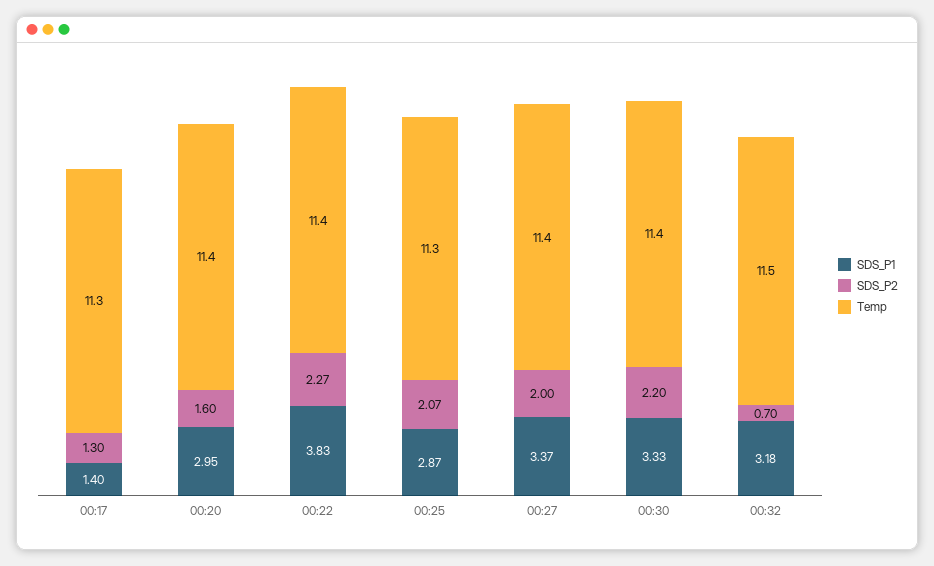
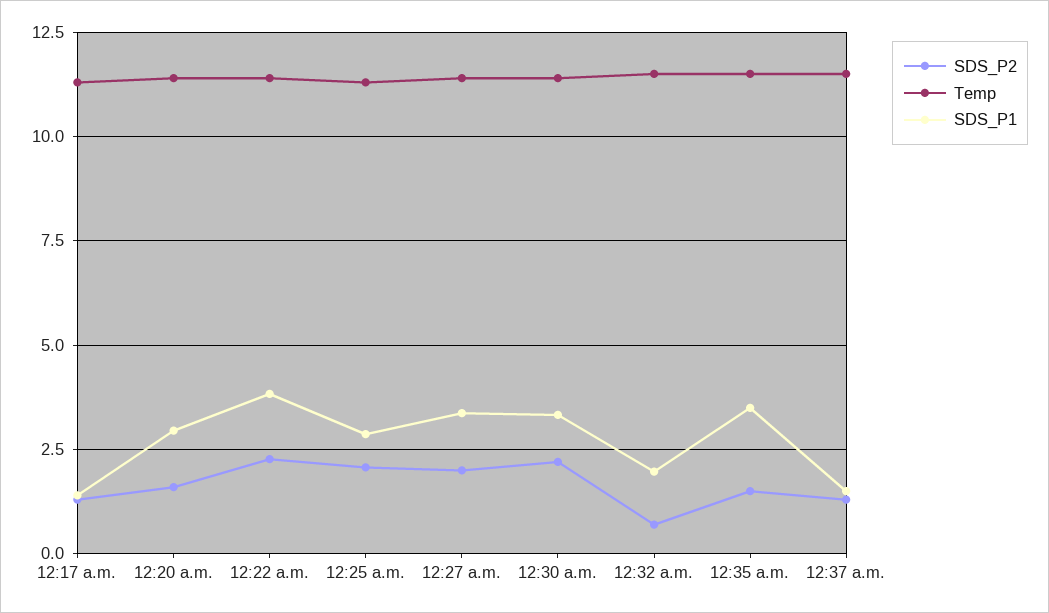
SDS_P1, 00:32: 3.18 -> 2
SDS_P2, 12:35 a.m.: none -> 1.5
Temp, 12:35 a.m.: none -> 11.5
SDS_P1, 12:35 a.m.: none -> 3.5
SDS_P2, 12:37 a.m.: none -> 1.25
Temp, 12:37 a.m.: none -> 11.5
SDS_P1, 12:37 a.m.: none -> 1.5

